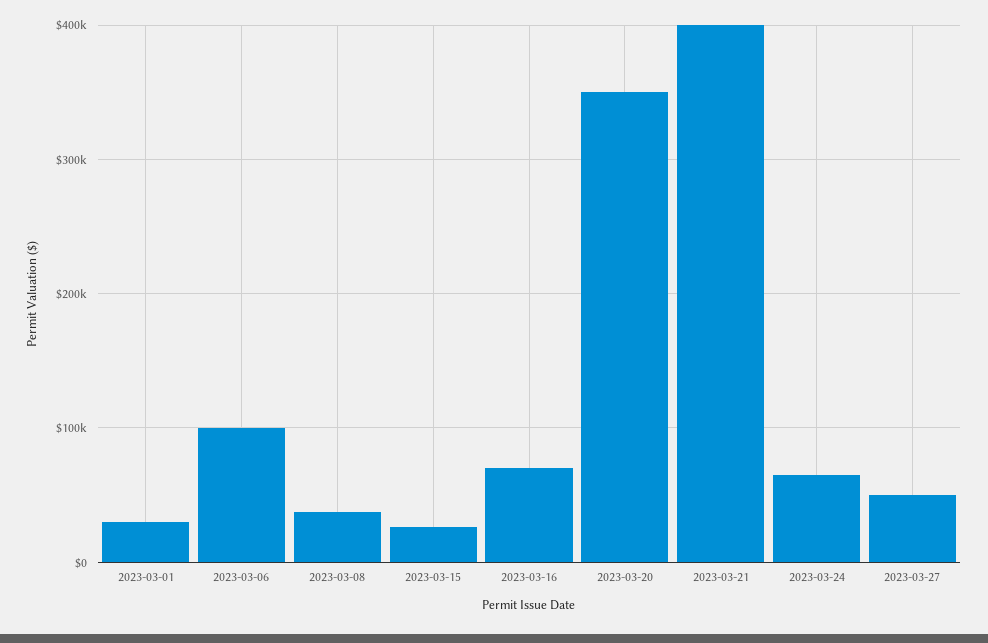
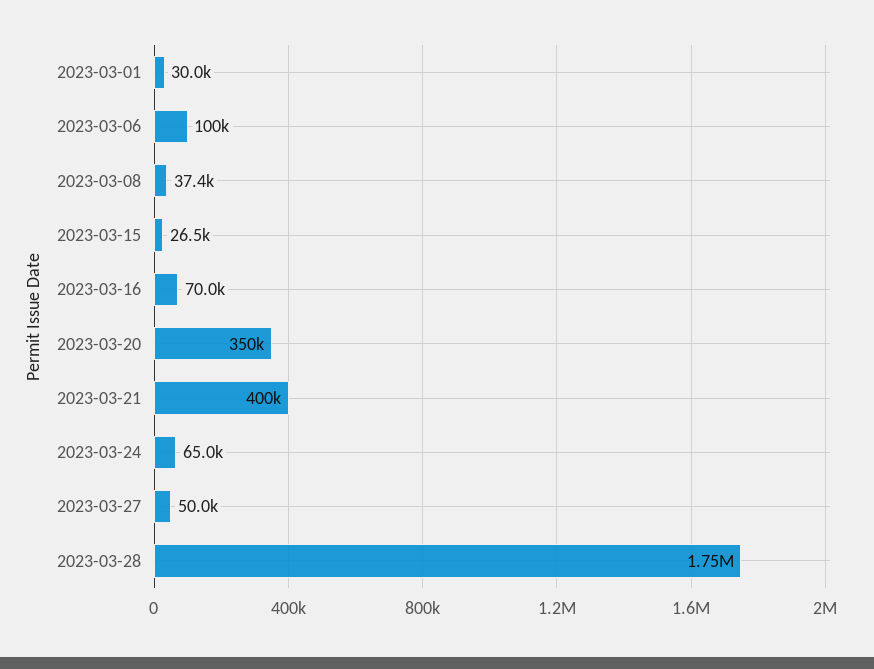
2023-03-28: none -> 1750000

